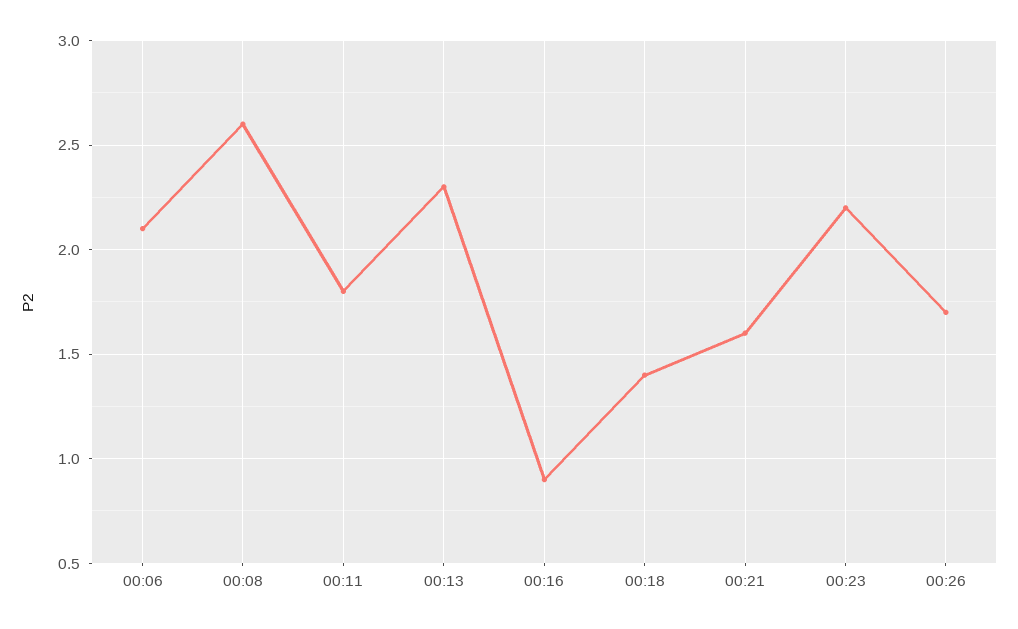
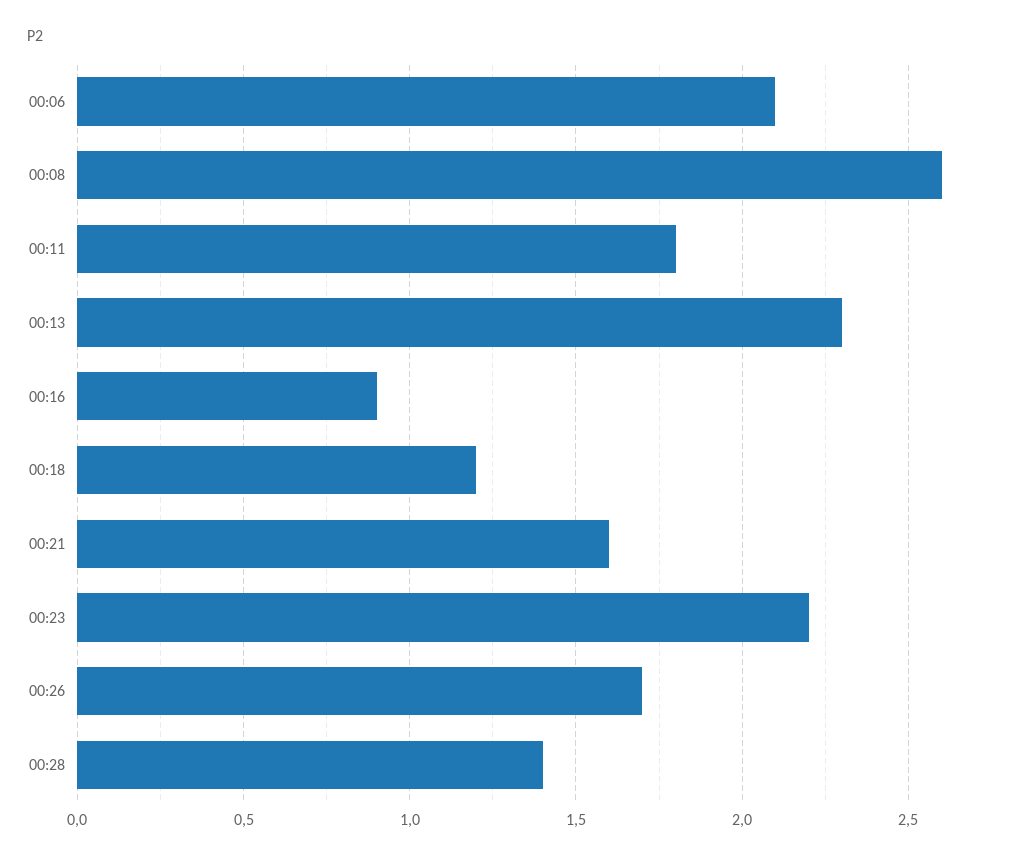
00:18: 1.4 -> 1.2
00:28: none -> 1.4

